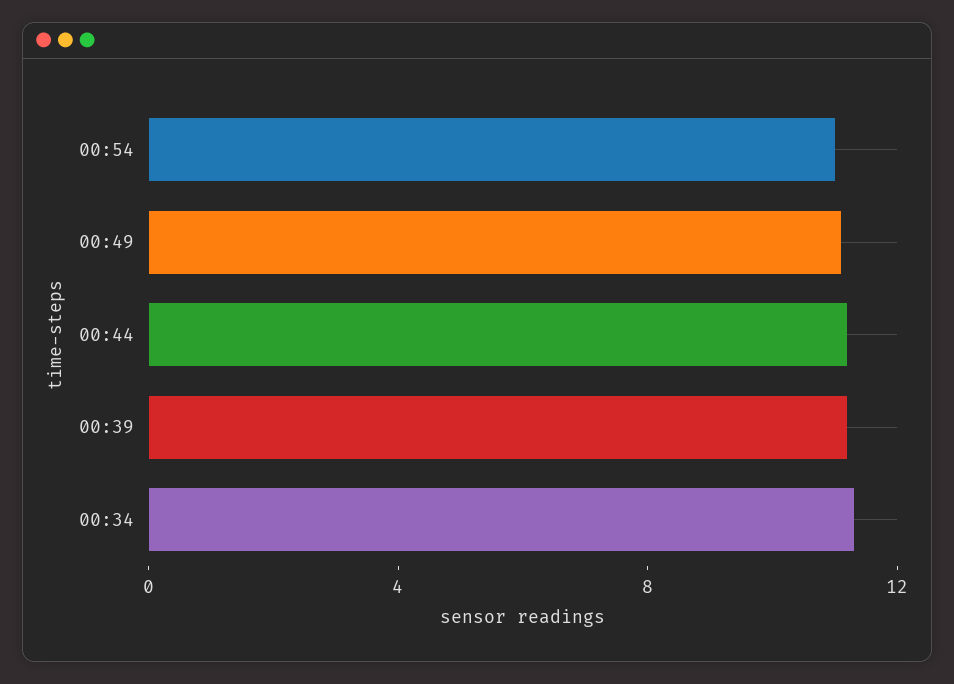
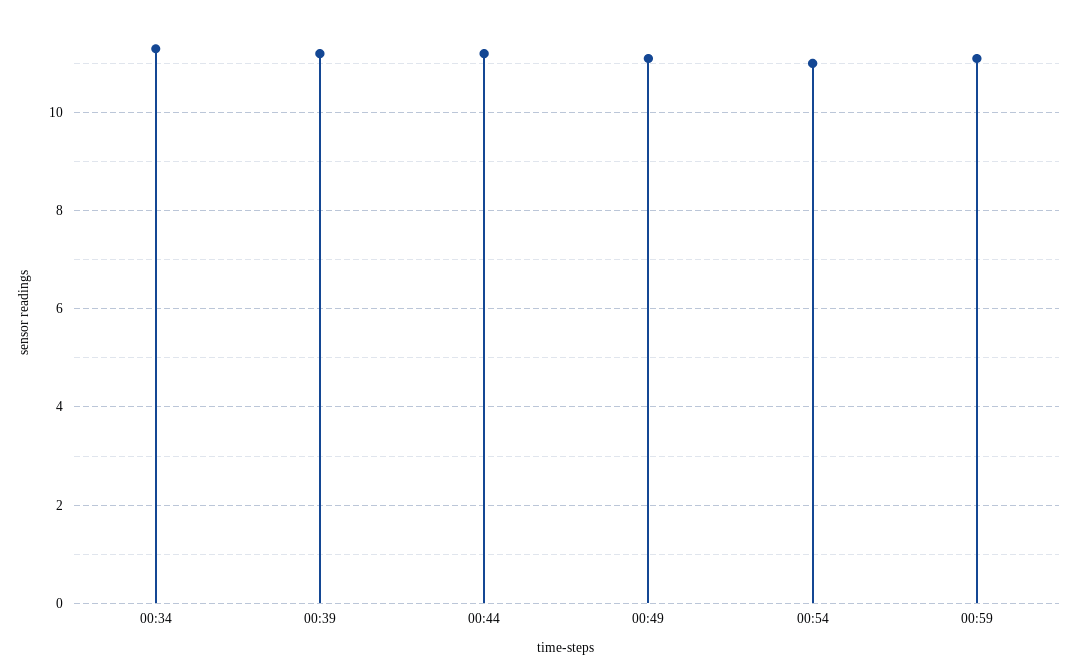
00:59: none -> 11

